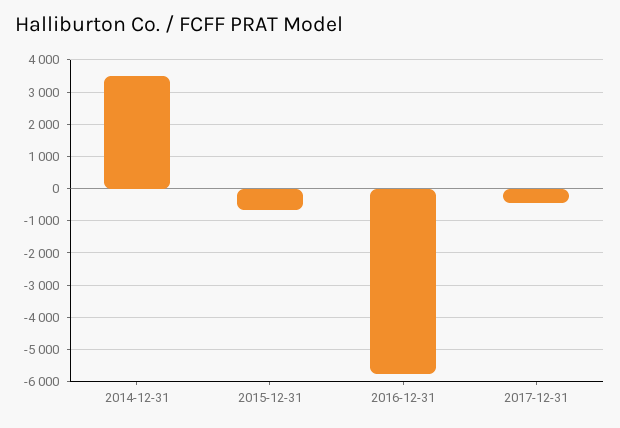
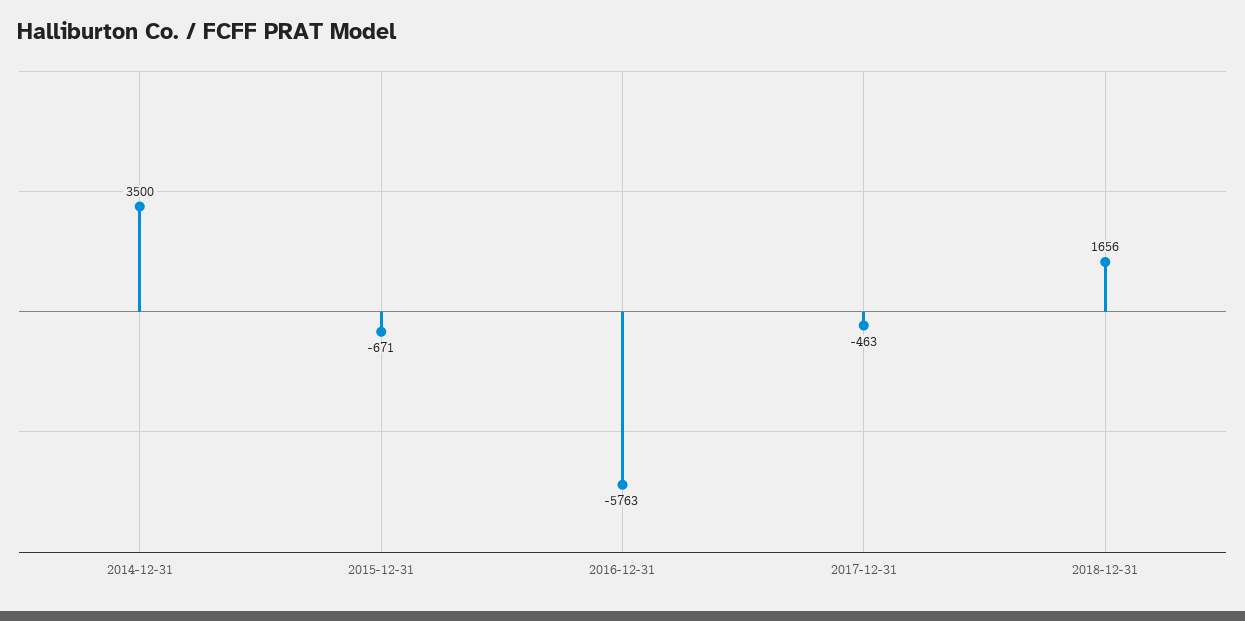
2018-12-31: none -> 1656

